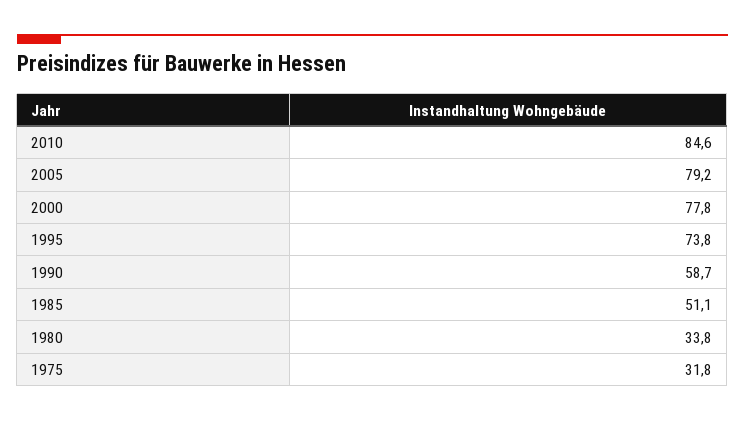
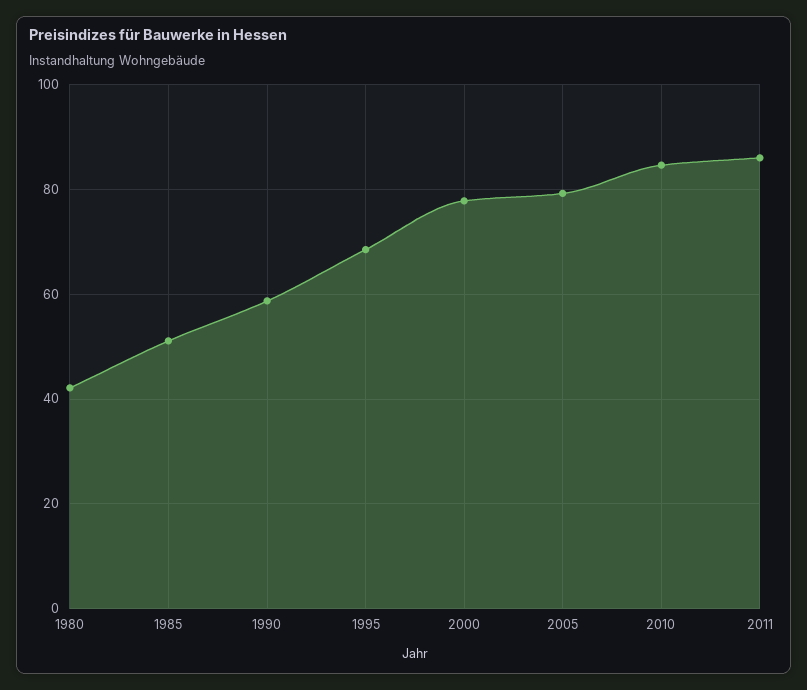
1995: 73.8 -> 68
1980: 33.8 -> 42
1975: 31.8 -> none
2011: none -> 86

